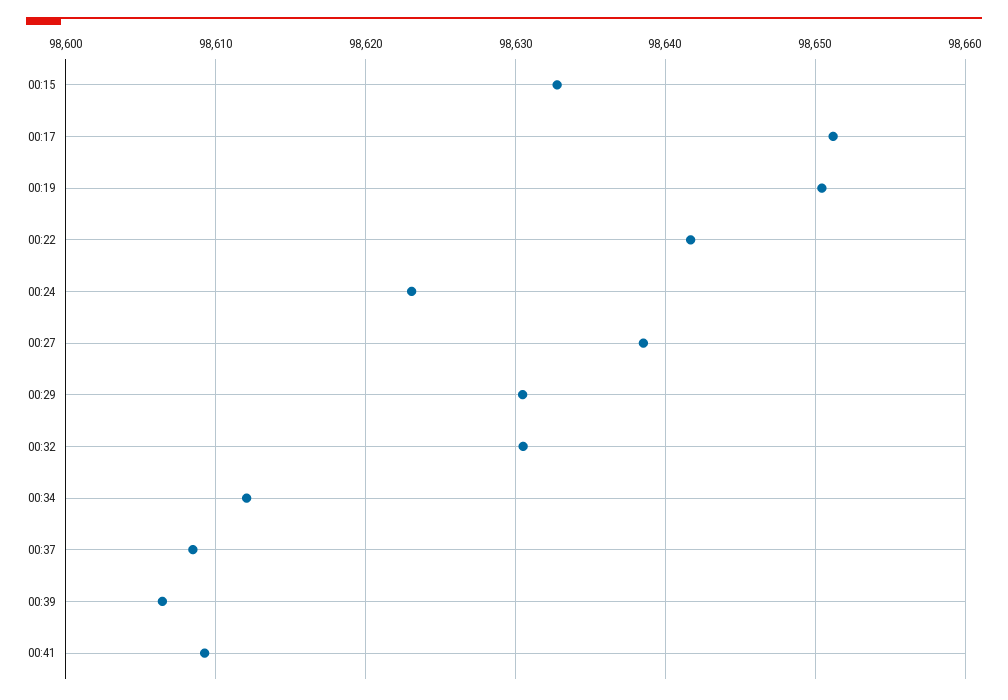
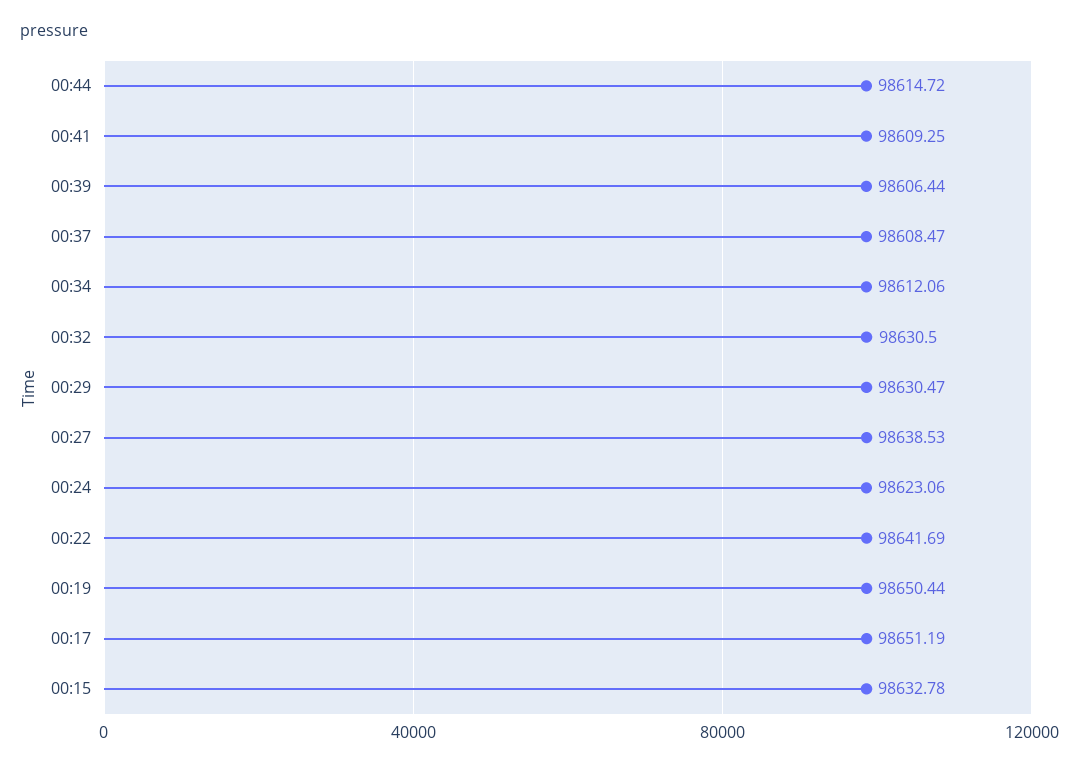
00:44: none -> 98614.72

